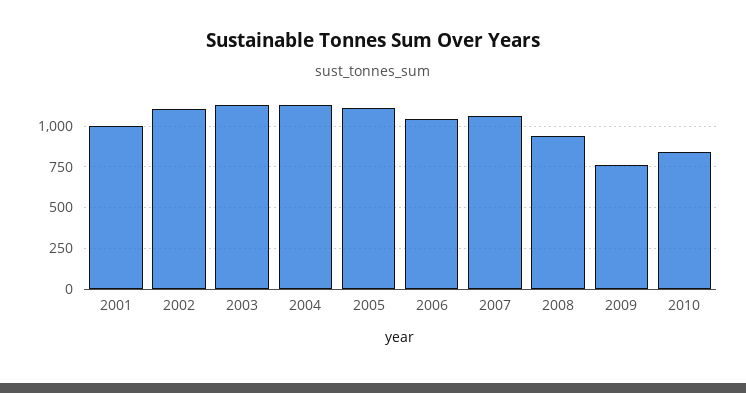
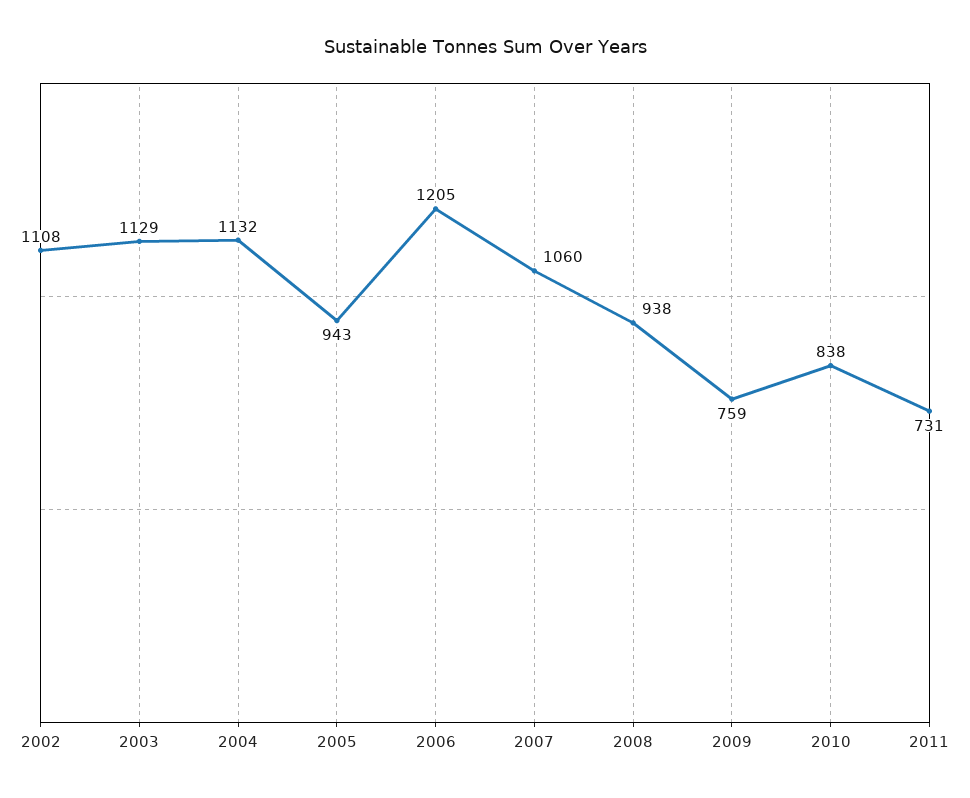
2001: 1000 -> none
2005: 1100 -> 943
2006: 1050 -> 1205
2011: none -> 731

